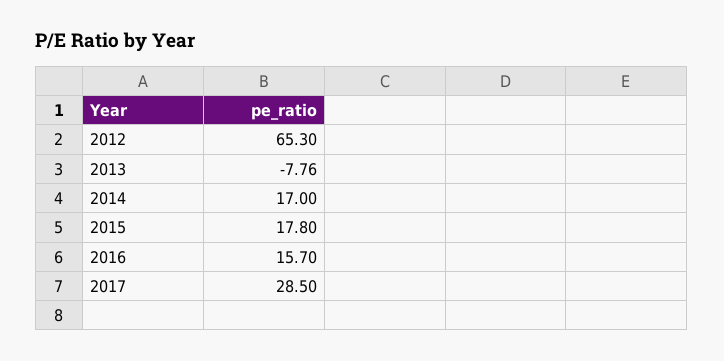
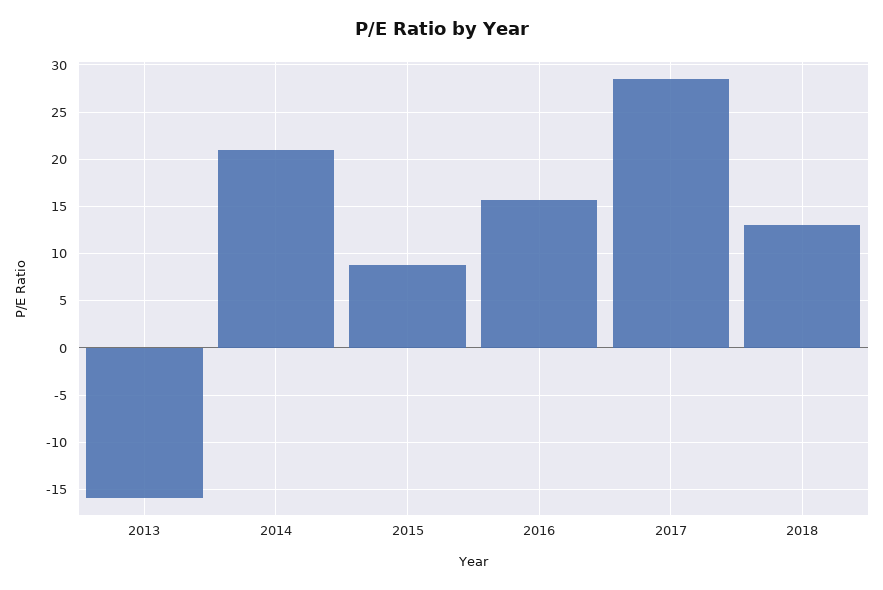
2012: 65.3 -> none
2013: -7.76 -> -16
2014: 17 -> 21
2015: 17.8 -> 9
2018: none -> 13

